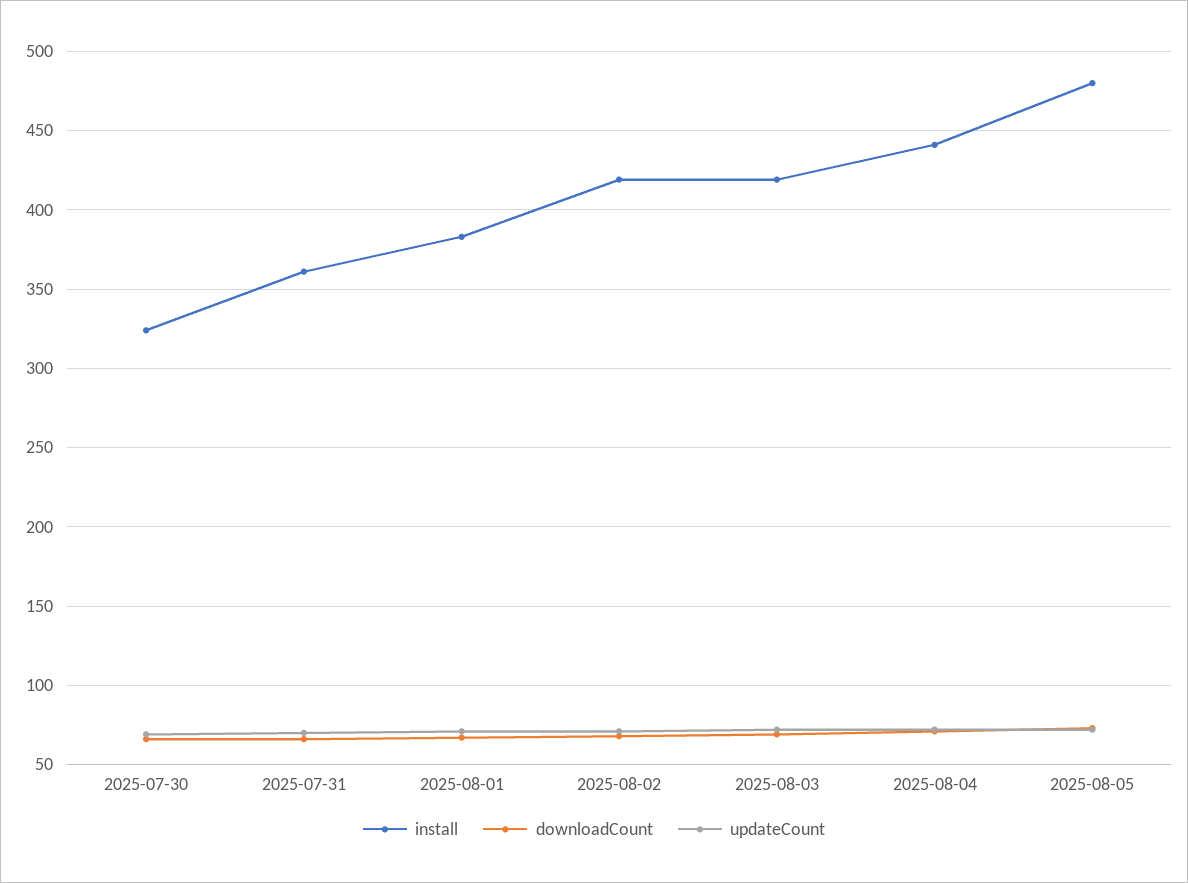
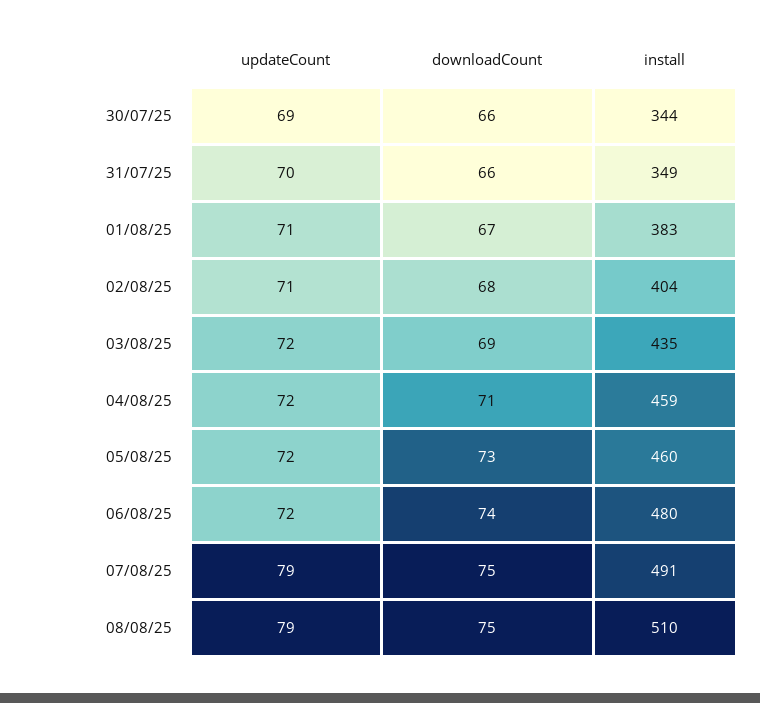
install, 2025-07-30: 325 -> 344
install, 2025-07-31: 360 -> 349
install, 2025-08-02: 420 -> 404
install, 2025-08-03: 420 -> 435
install, 2025-08-04: 440 -> 459
install, 2025-08-05: 480 -> 460
updateCount, 06/08/25: none -> 72
downloadCount, 06/08/25: none -> 74
install, 06/08/25: none -> 480
updateCount, 07/08/25: none -> 79
downloadCount, 07/08/25: none -> 75
install, 07/08/25: none -> 491
updateCount, 08/08/25: none -> 79
downloadCount, 08/08/25: none -> 75
install, 08/08/25: none -> 510

